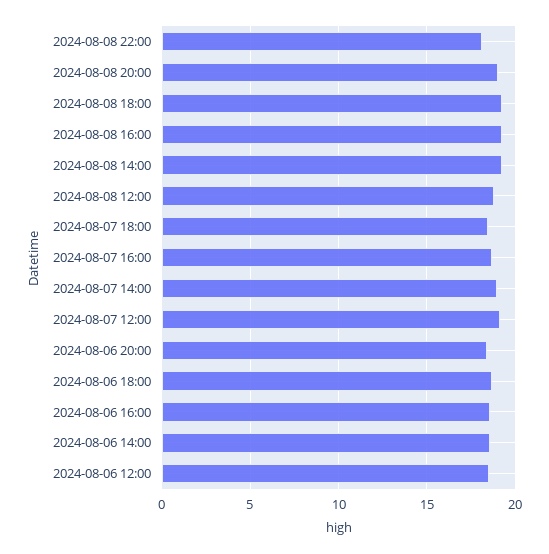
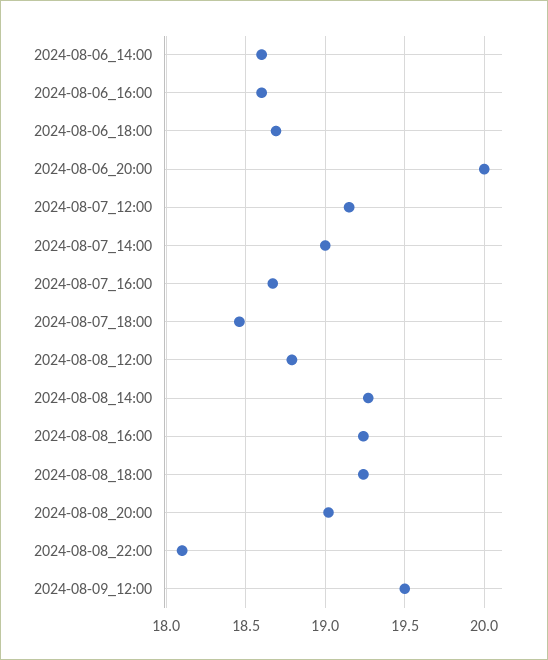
2024-08-06 20:00: 18.5 -> 20
2024-08-06 12:00: 18.5 -> none
2024-08-09_12:00: none -> 19.5

